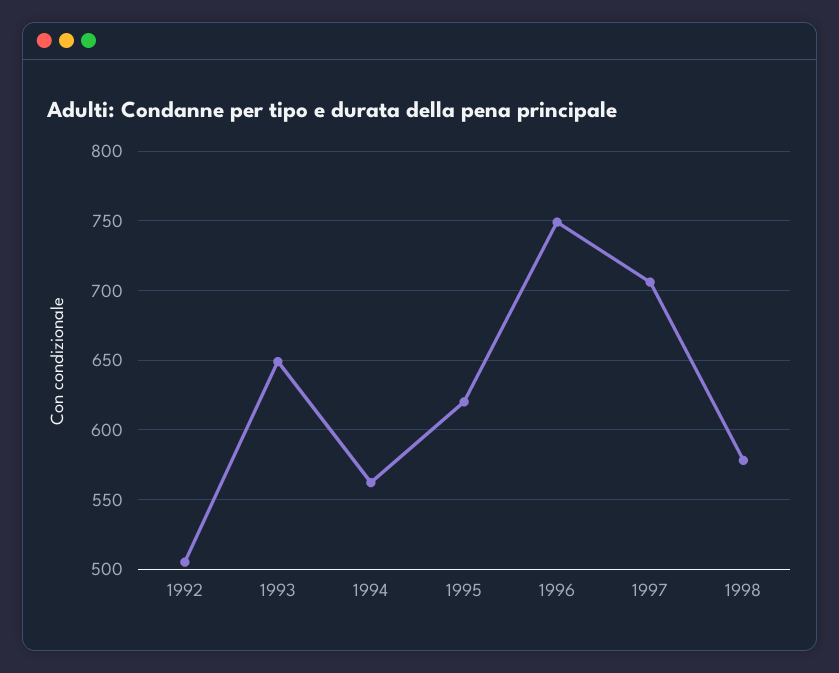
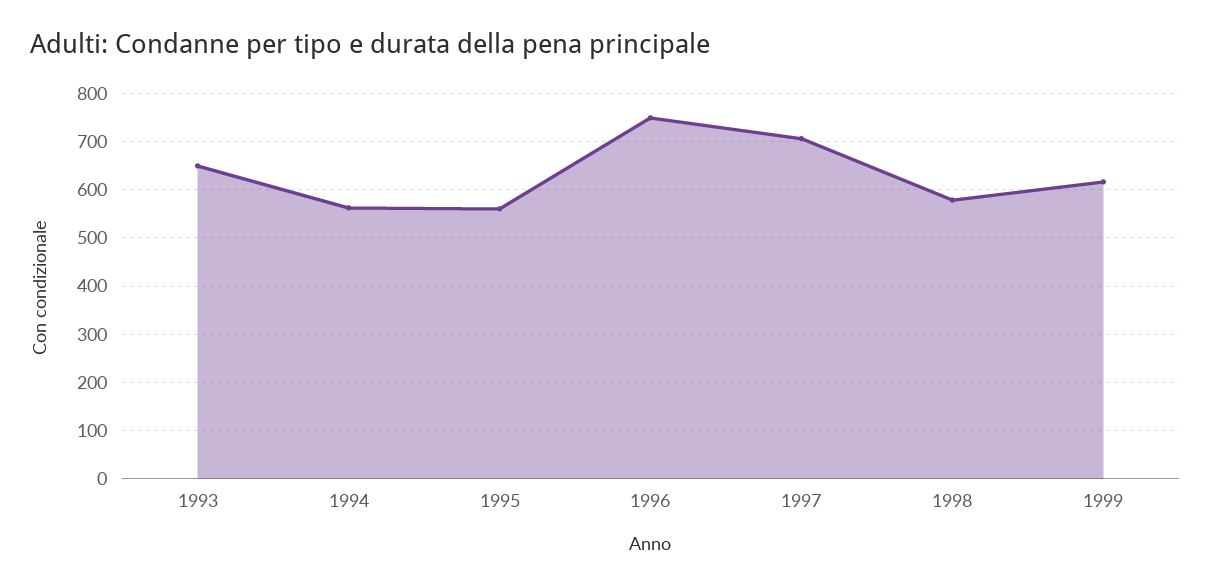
1992: 505 -> none
1995: 620 -> 560
1999: none -> 620

